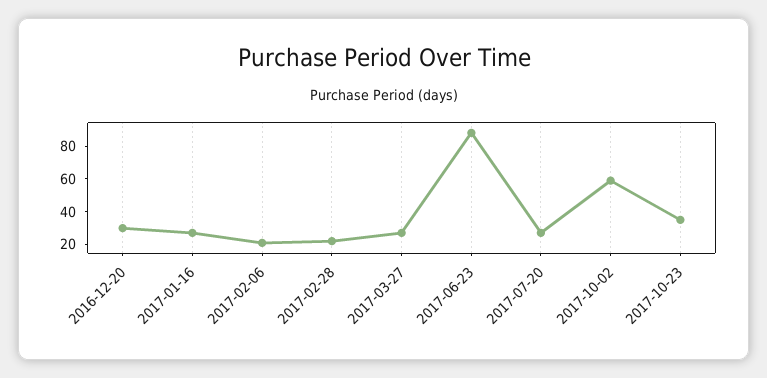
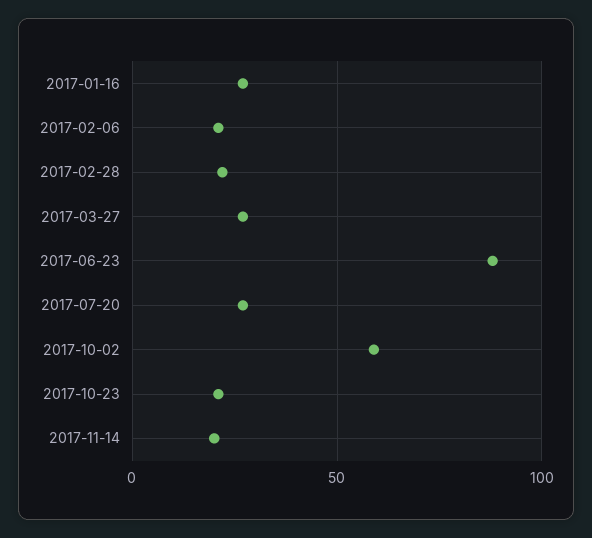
2016-12-20: 30 -> none
2017-10-23: 35 -> 20
2017-11-14: none -> 20

